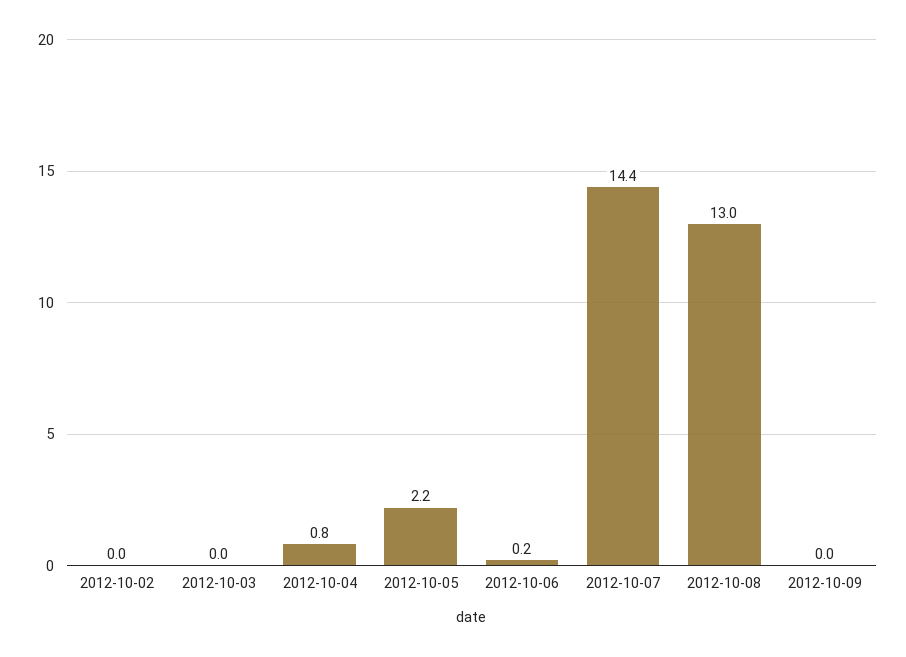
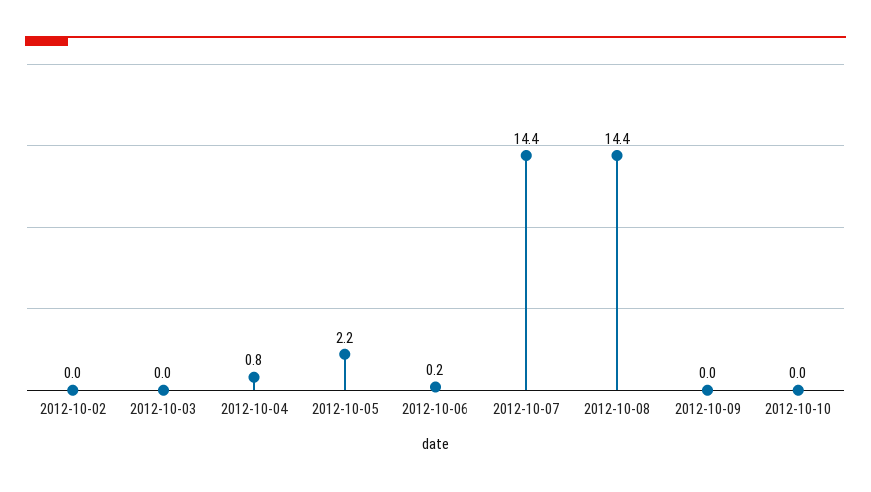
2012-10-08: 13 -> 14.4
2012-10-10: none -> 0

